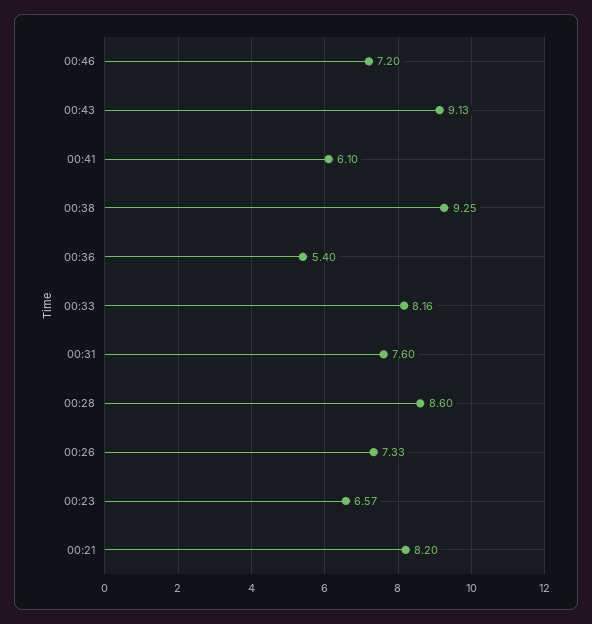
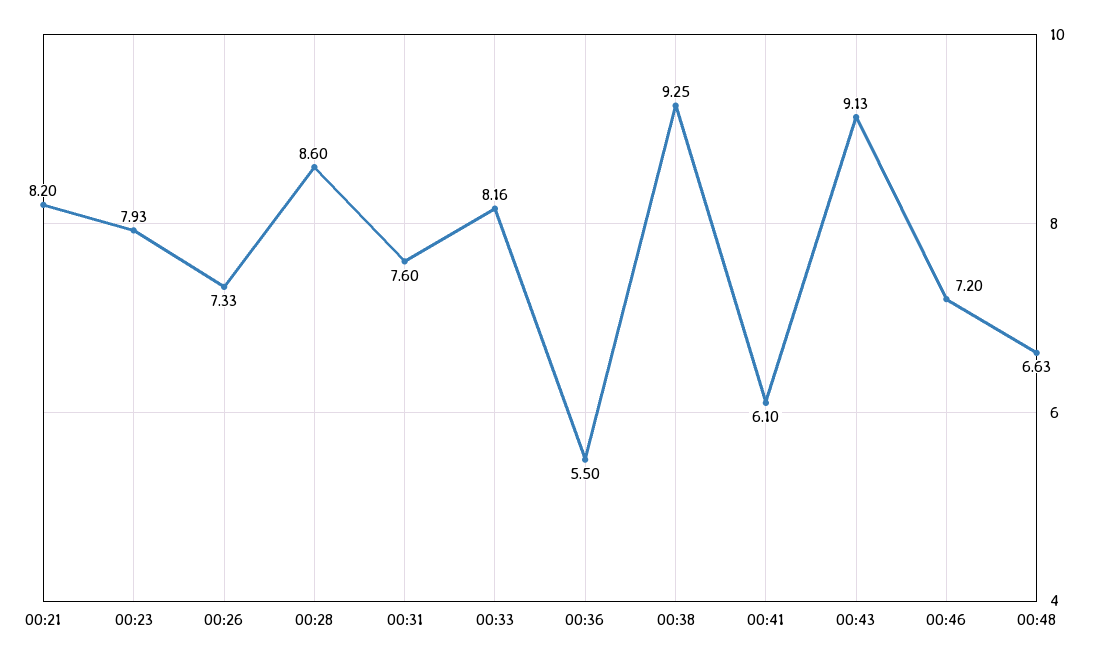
00:36: 5.4 -> 5.5
00:23: 6.57 -> 7.93
00:48: none -> 6.63

